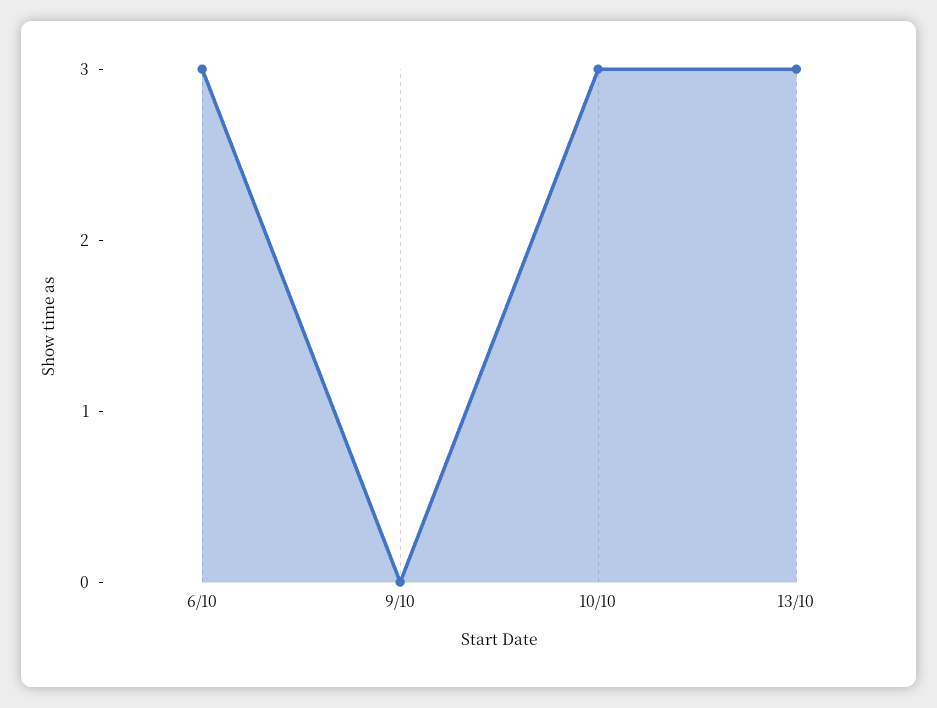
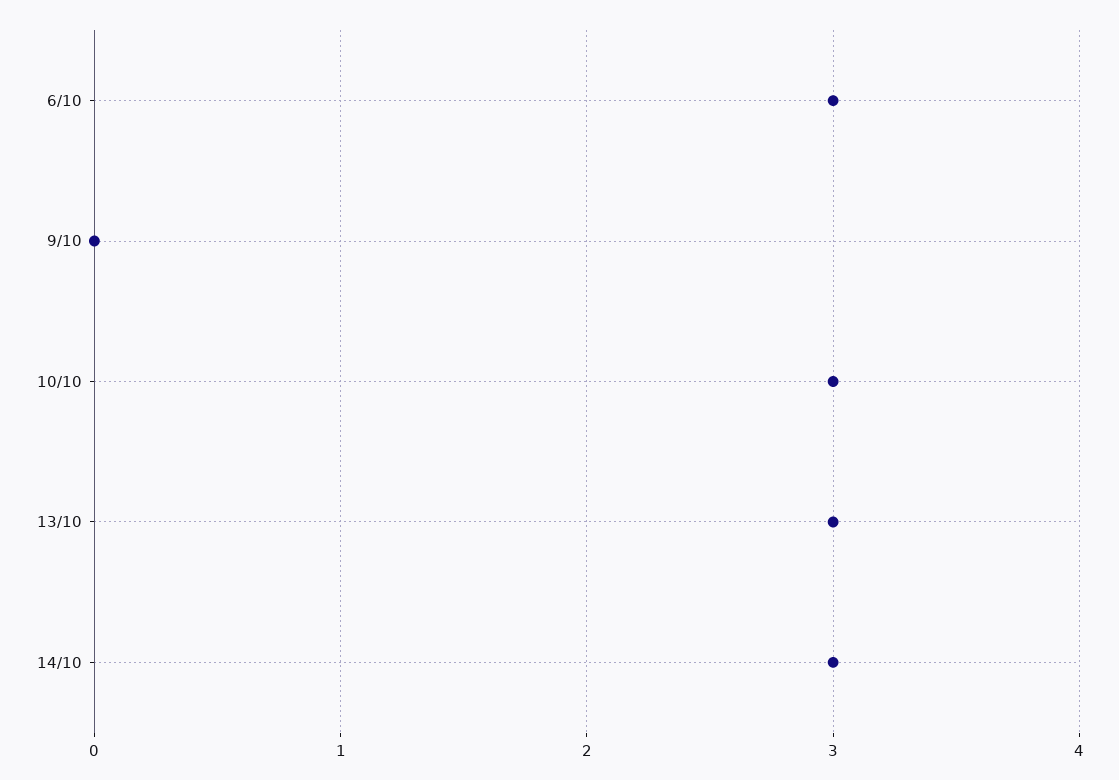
14/10: none -> 3

